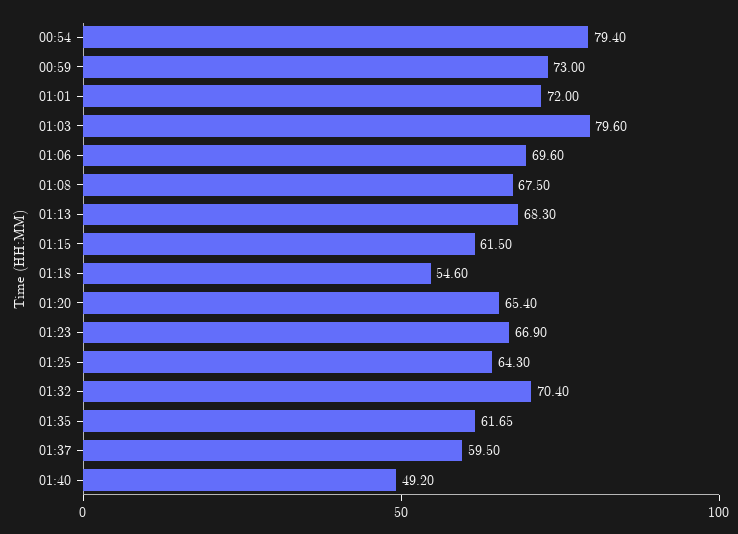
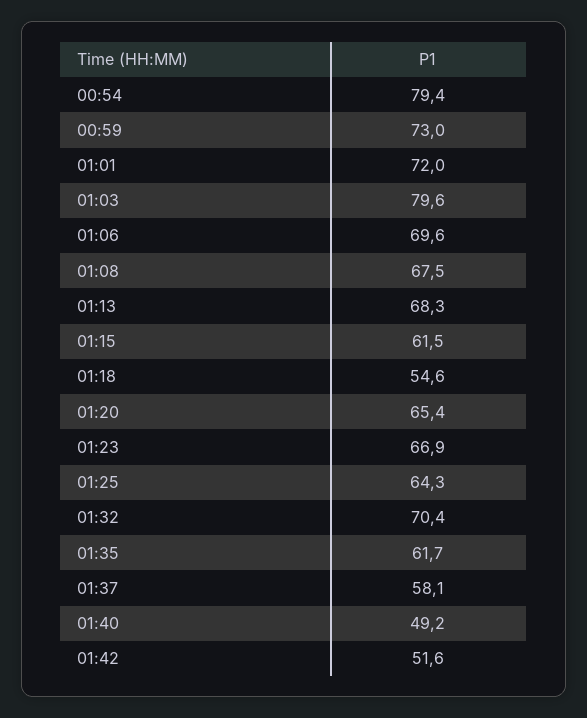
01:37: 59.5 -> 58.1
01:42: none -> 51.6

